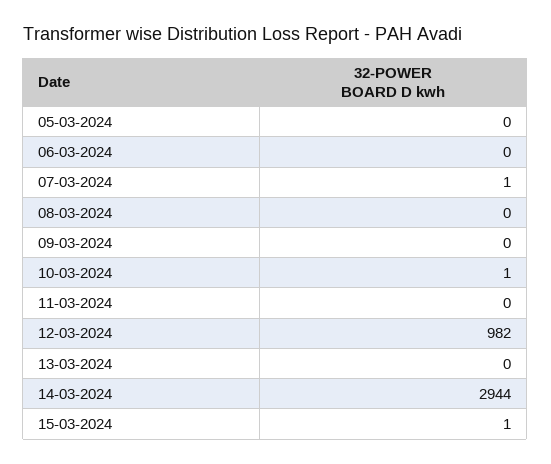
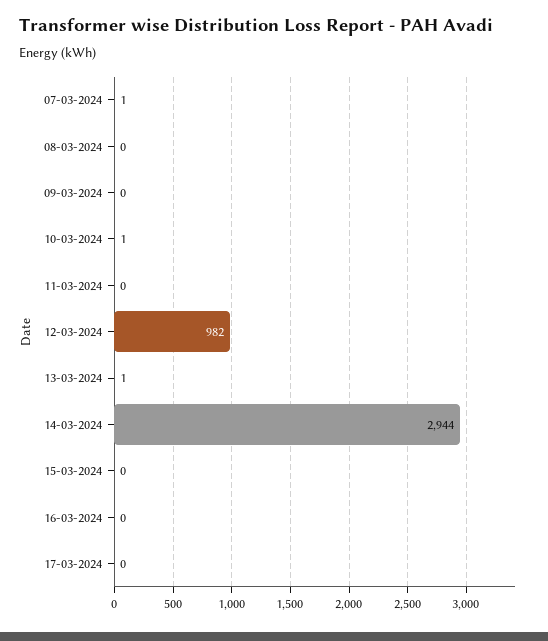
05-03-2024: 0 -> none
06-03-2024: 0 -> none
13-03-2024: 0 -> 1
15-03-2024: 1 -> 0
16-03-2024: none -> 0
17-03-2024: none -> 0

